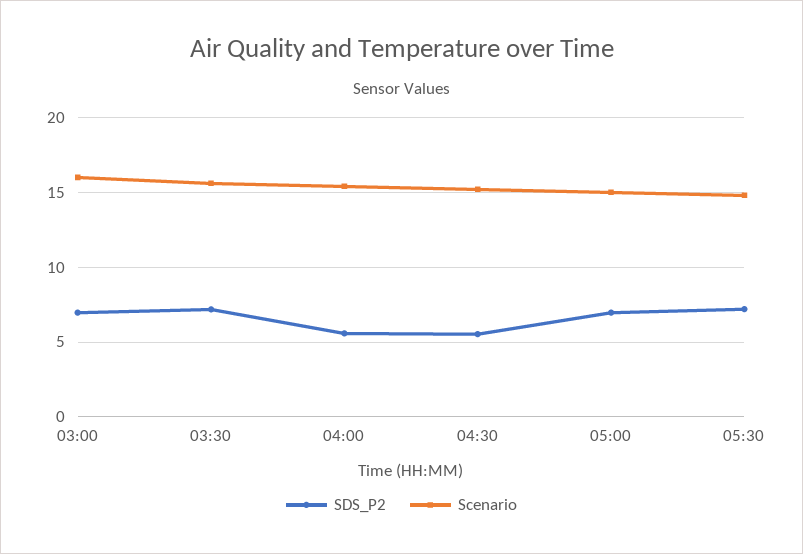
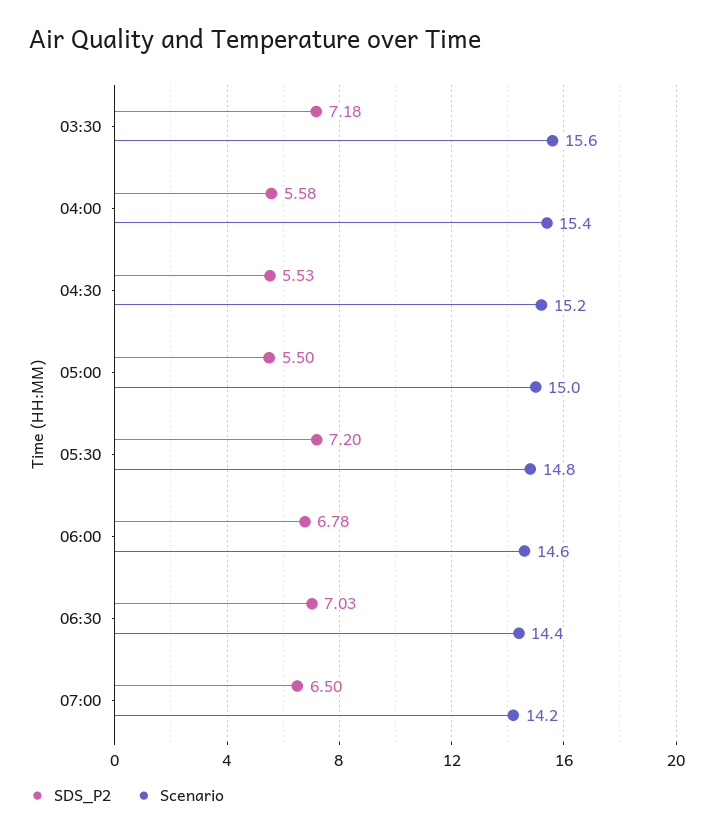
SDS_P2, 03:00: 7 -> none
Scenario, 03:00: 16 -> none
SDS_P2, 05:00: 7 -> 5.5
SDS_P2, 06:00: none -> 6.78
Scenario, 06:00: none -> 14.6
SDS_P2, 06:30: none -> 7.03
Scenario, 06:30: none -> 14.4
SDS_P2, 07:00: none -> 6.5
Scenario, 07:00: none -> 14.2

